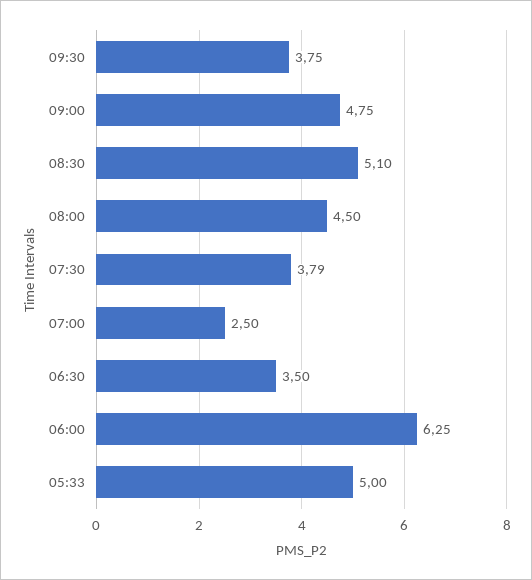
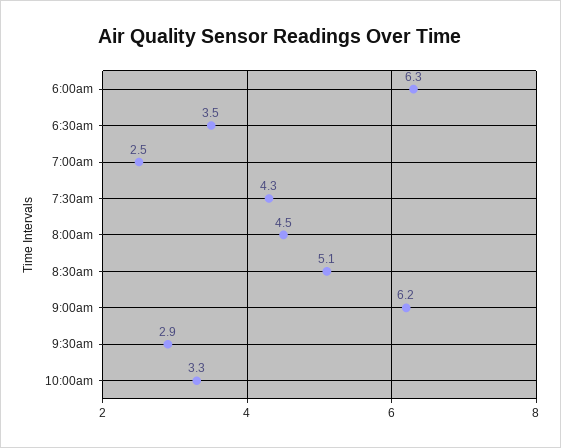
09:30: 3.75 -> 2.9
09:00: 4.75 -> 6.2
07:30: 3.79 -> 4.3
05:33: 5 -> none
10:00am: none -> 3.3

